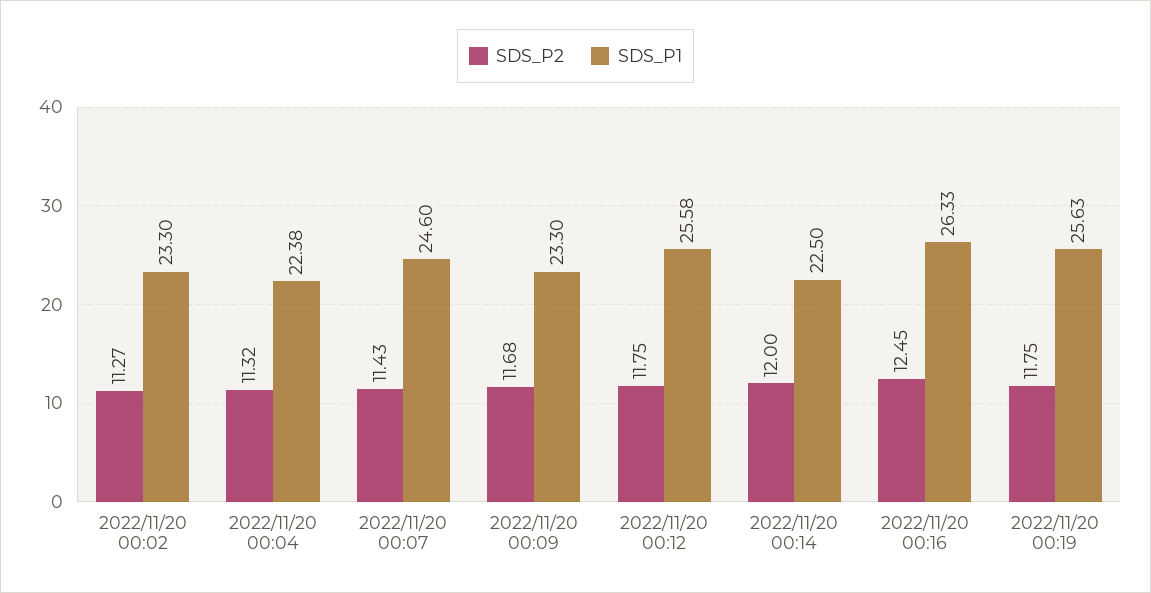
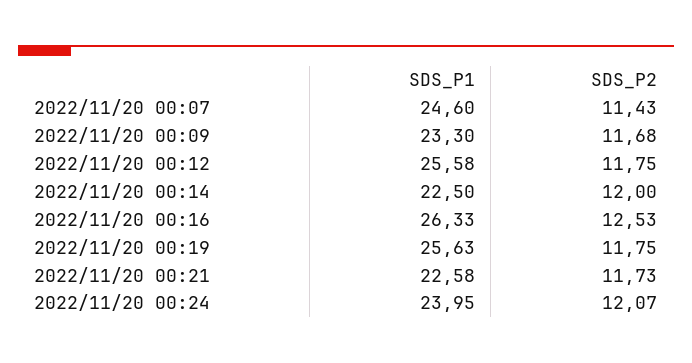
SDS_P2, 2022/11/20 00:02: 11.27 -> none
SDS_P1, 2022/11/20 00:02: 23.3 -> none
SDS_P2, 2022/11/20 00:04: 11.32 -> none
SDS_P1, 2022/11/20 00:04: 22.38 -> none
SDS_P2, 2022/11/20 00:16: 12.45 -> 12.53
SDS_P1, 2022/11/20 00:21: none -> 22.58
SDS_P2, 2022/11/20 00:21: none -> 11.73
SDS_P1, 2022/11/20 00:24: none -> 23.95
SDS_P2, 2022/11/20 00:24: none -> 12.07

